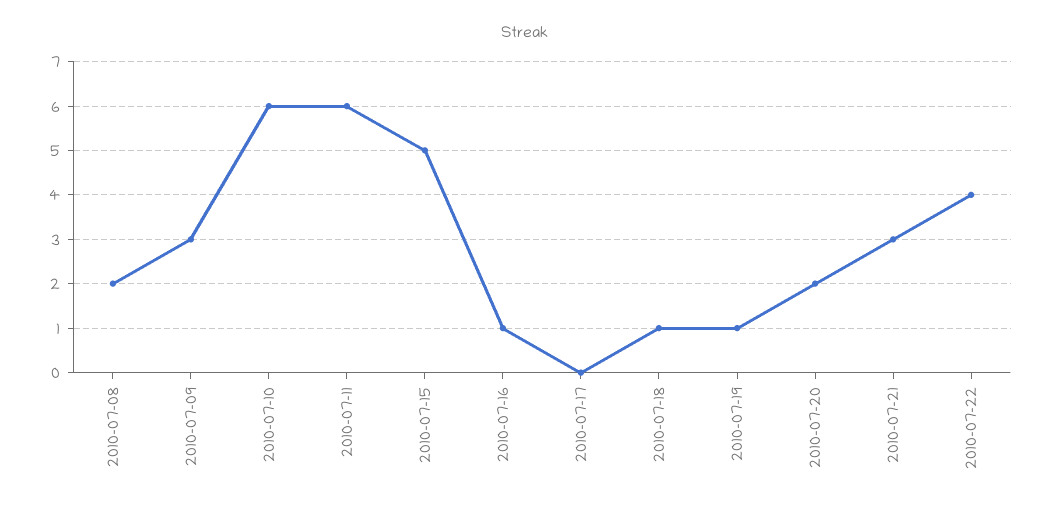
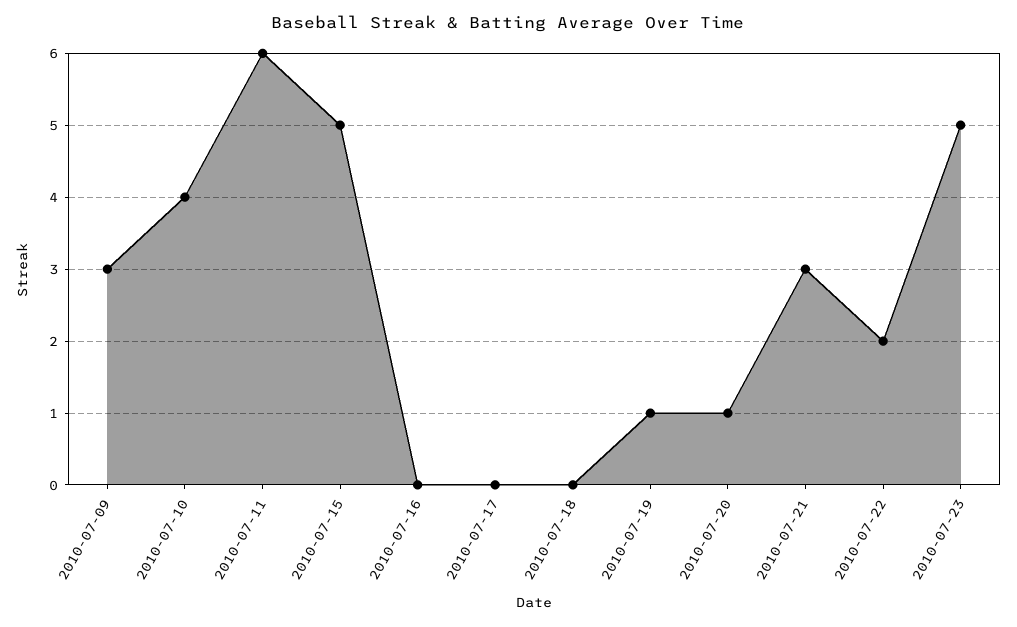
2010-07-08: 2 -> none
2010-07-10: 6 -> 4
2010-07-16: 1 -> 0
2010-07-18: 1 -> 0
2010-07-20: 2 -> 1
2010-07-22: 4 -> 2
2010-07-23: none -> 5

